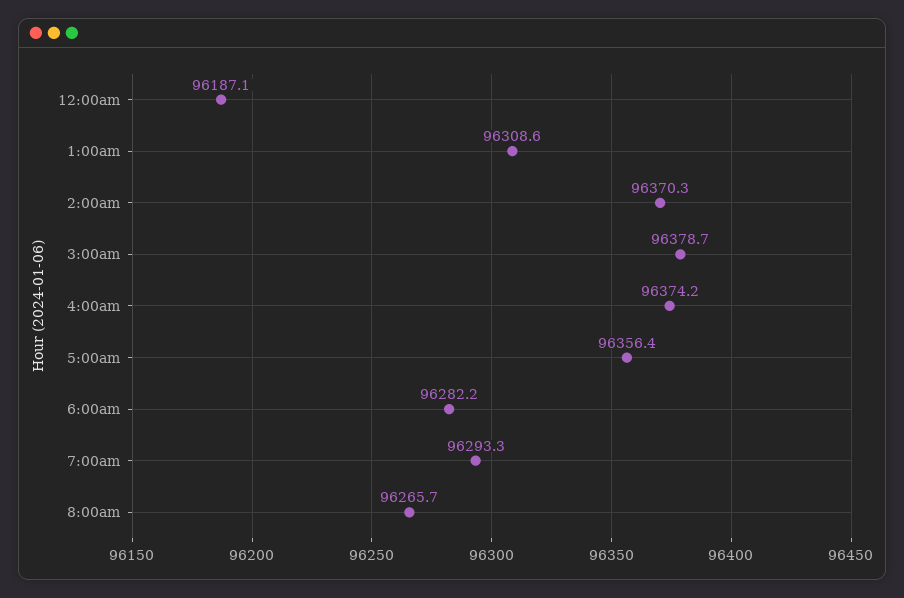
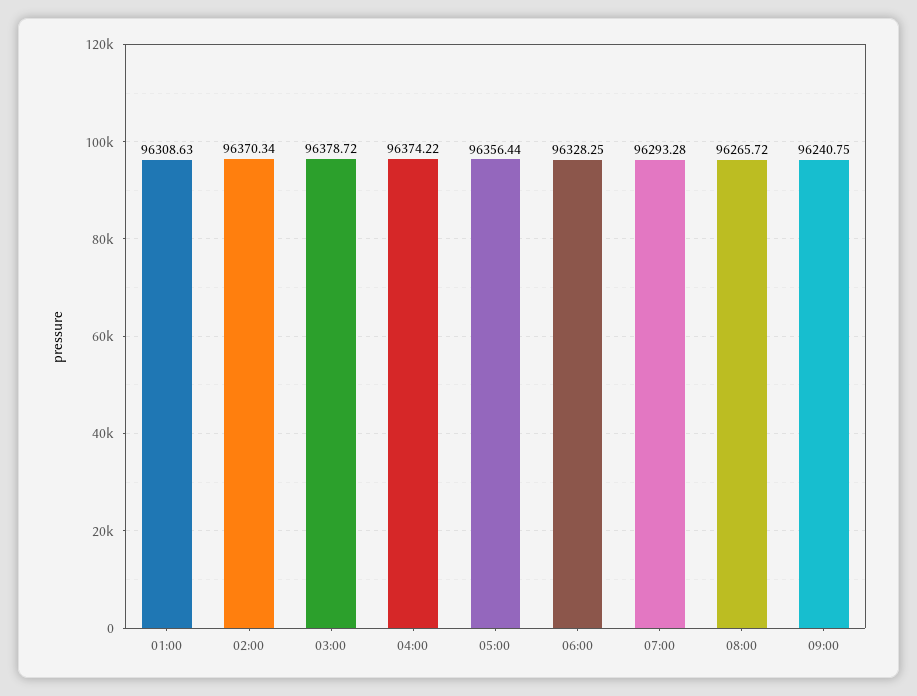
12:00am: 96187.1 -> none
6:00am: 96282.2 -> 96328.25
09:00: none -> 96240.75

